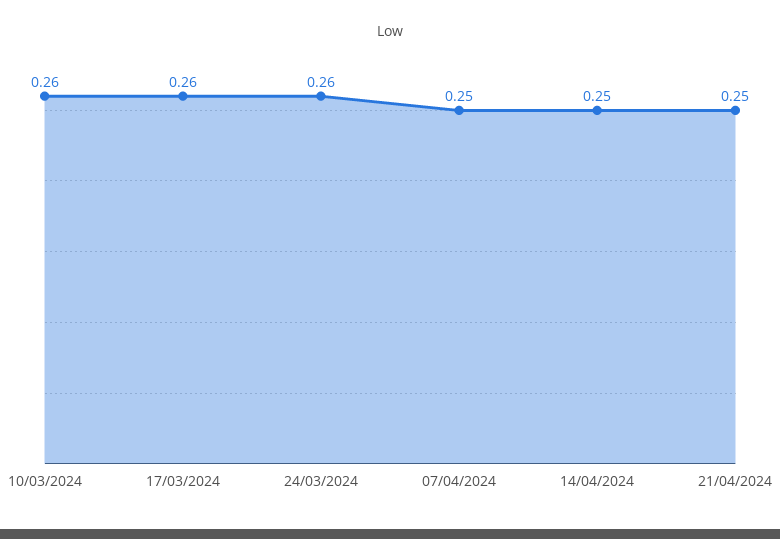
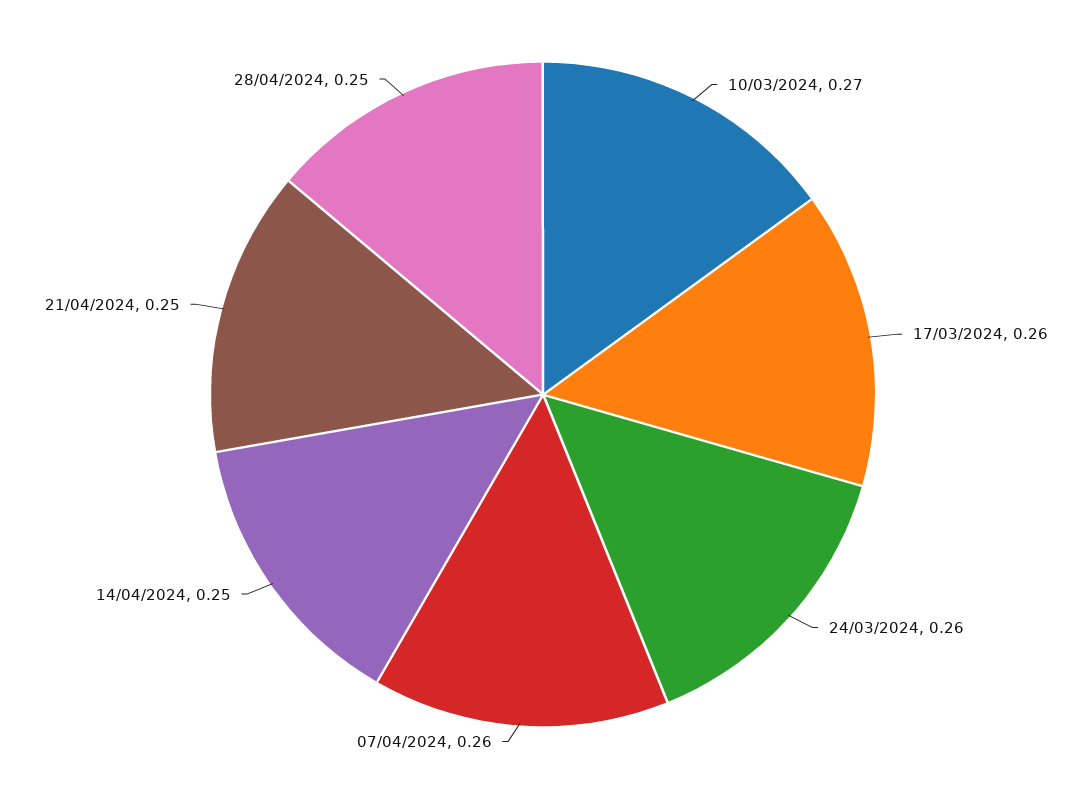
10/03/2024: 0.26 -> 0.27
07/04/2024: 0.25 -> 0.26
28/04/2024: none -> 0.25

